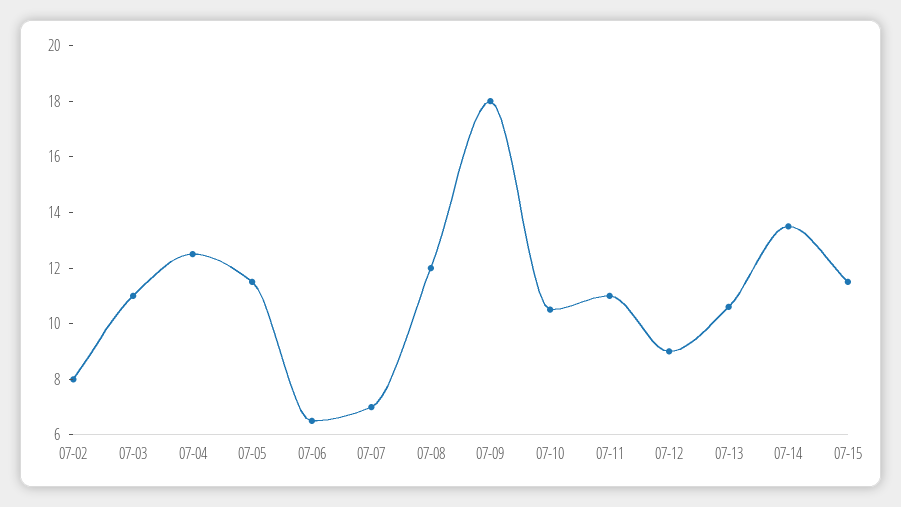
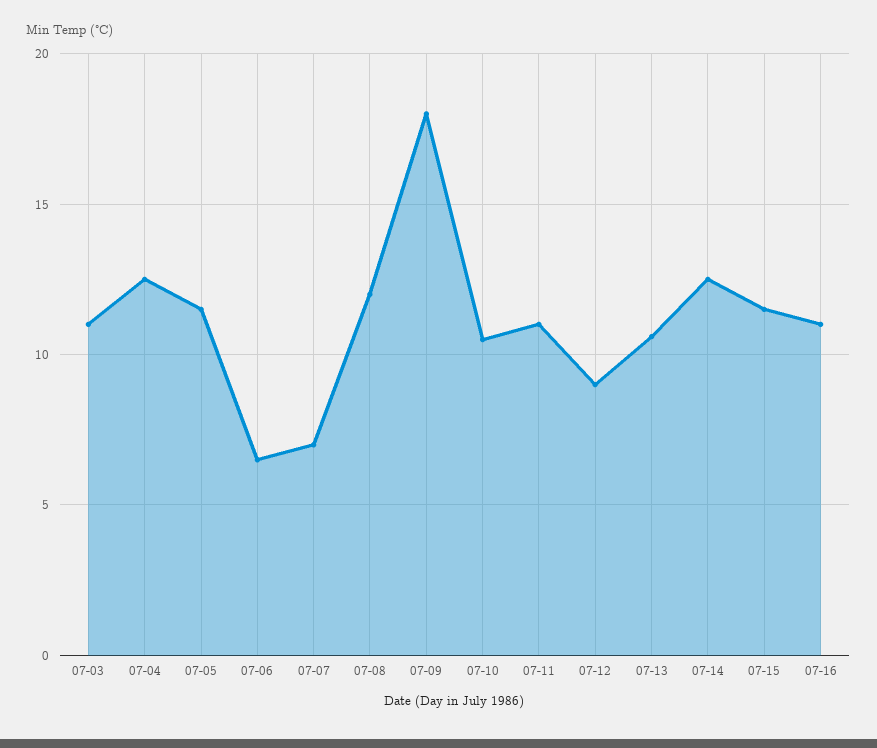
07-02: 8 -> none
07-14: 13.5 -> 12.5
07-16: none -> 11

